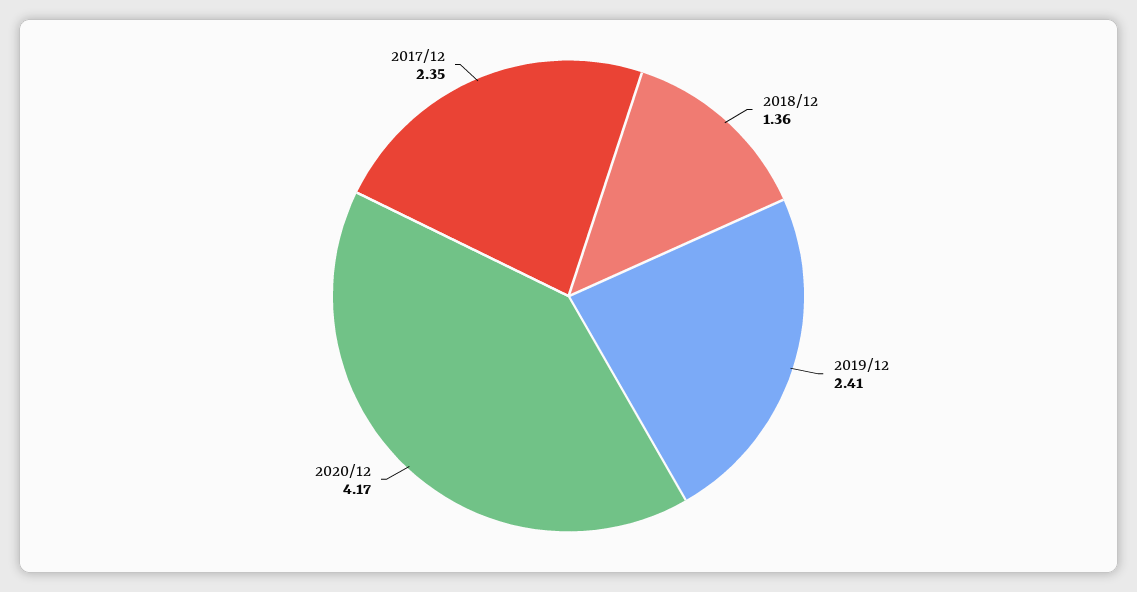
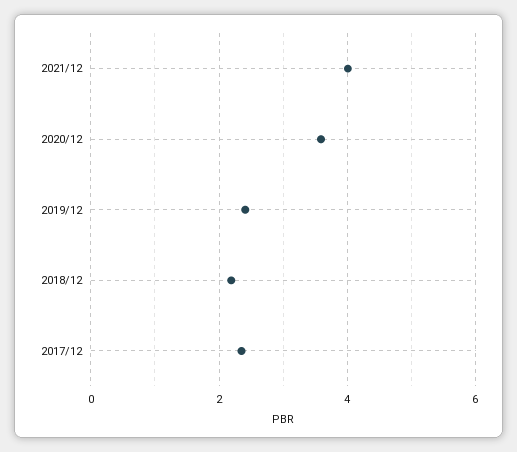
2018/12: 1.36 -> 2.2
2020/12: 4.17 -> 3.6
2021/12: none -> 4

